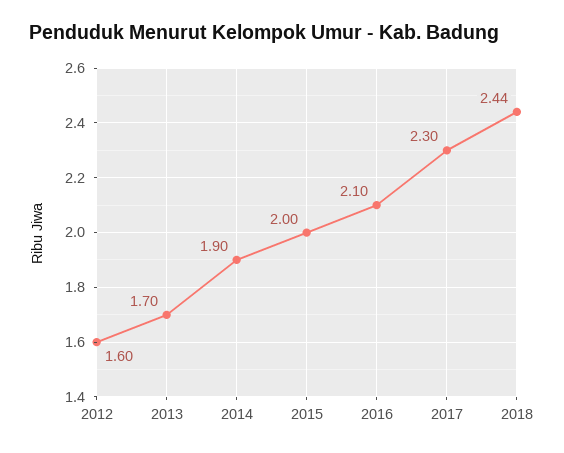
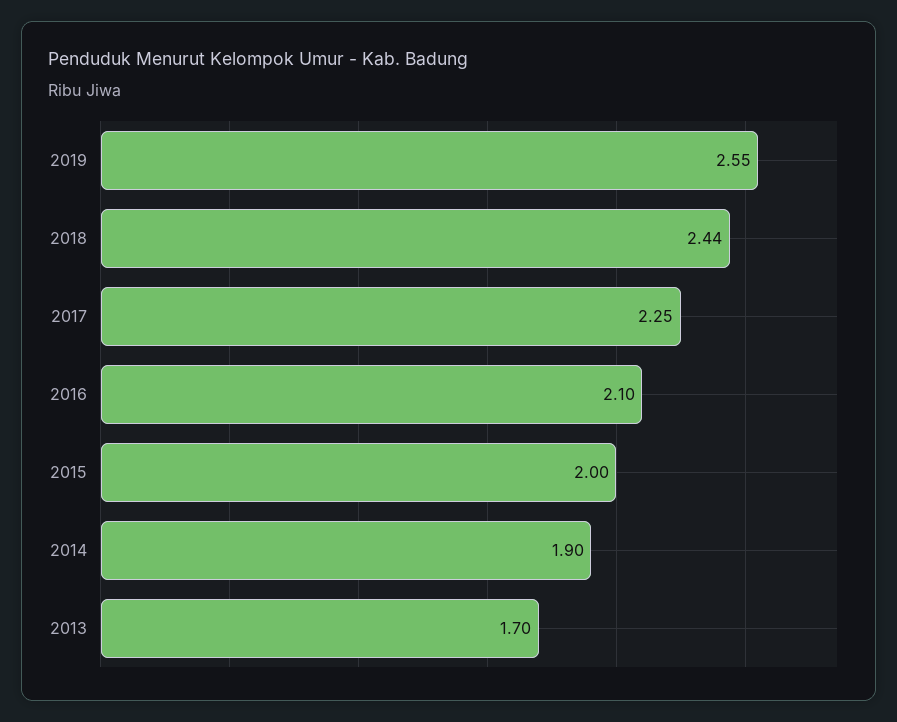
2012: 1.6 -> none
2017: 2.3 -> 2.25
2019: none -> 2.55

